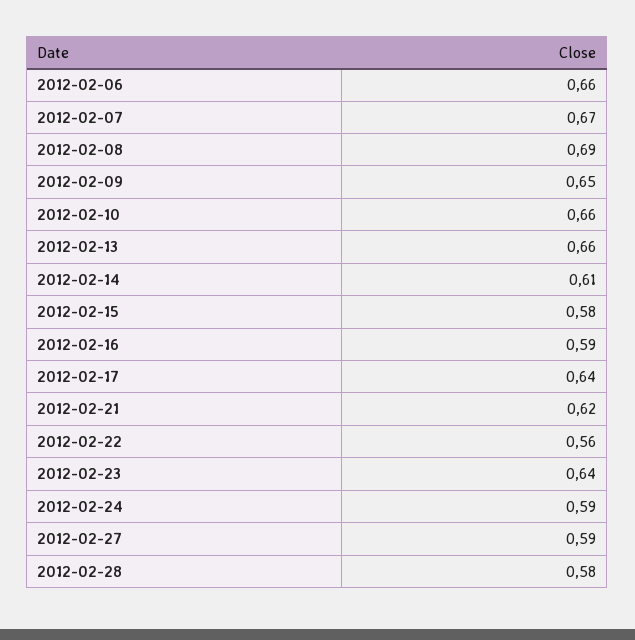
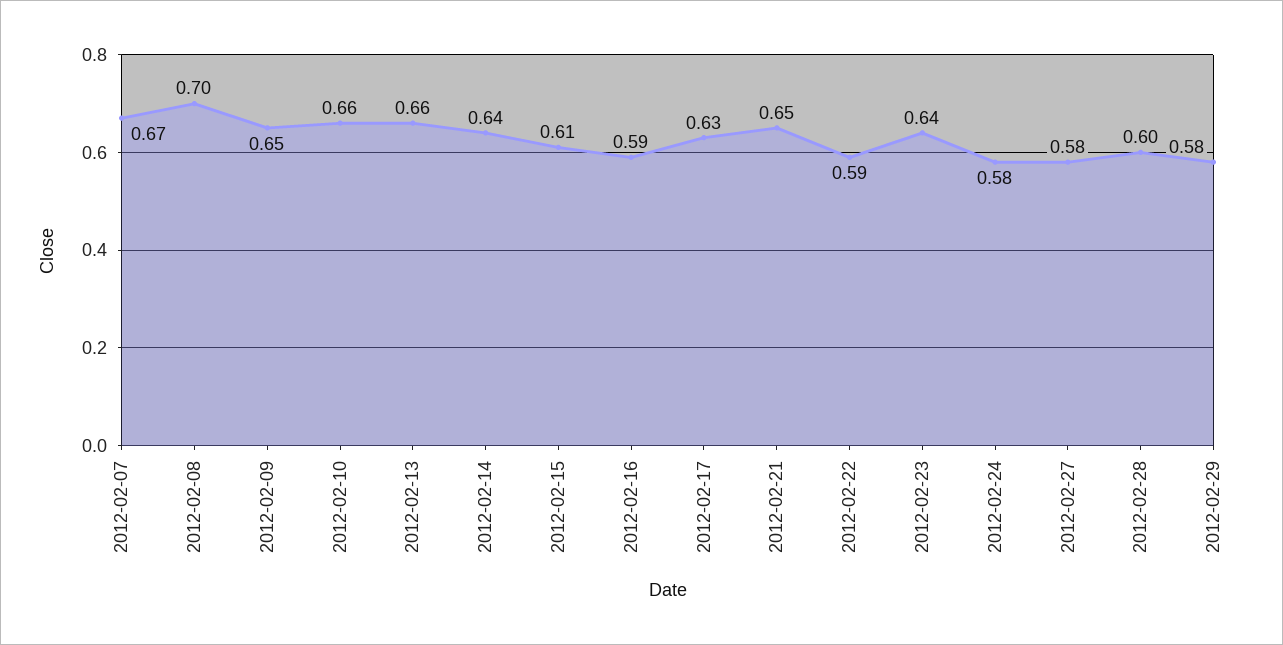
2012-02-06: 0.66 -> none
2012-02-08: 0.69 -> 0.7
2012-02-14: 0.61 -> 0.64
2012-02-15: 0.58 -> 0.61
2012-02-17: 0.64 -> 0.63
2012-02-21: 0.62 -> 0.65
2012-02-22: 0.56 -> 0.59
2012-02-24: 0.59 -> 0.58
2012-02-27: 0.59 -> 0.58
2012-02-28: 0.58 -> 0.6
2012-02-29: none -> 0.58

